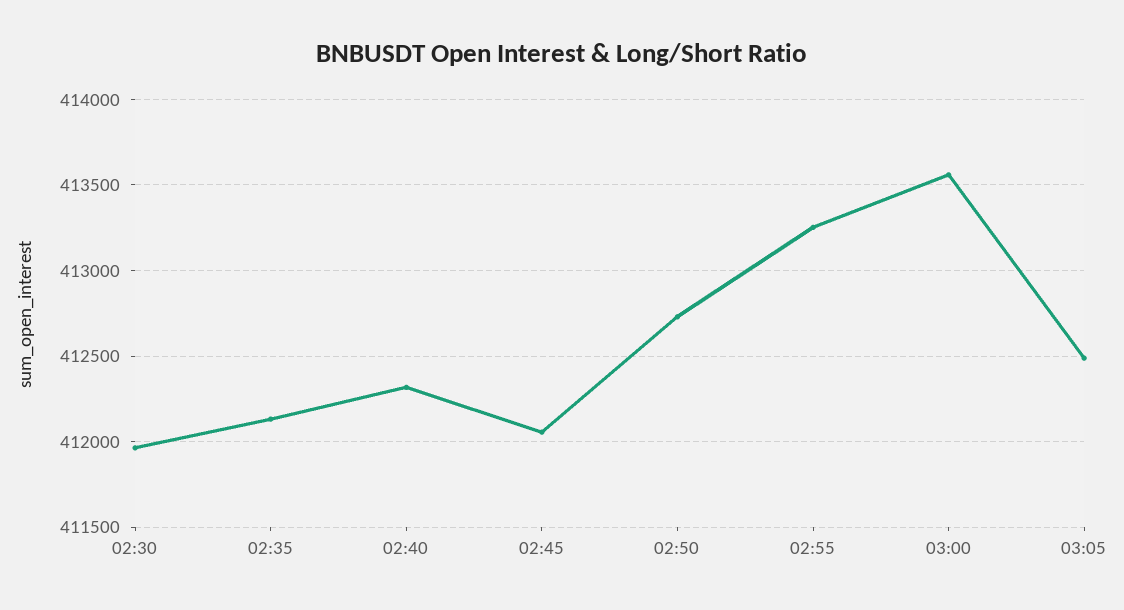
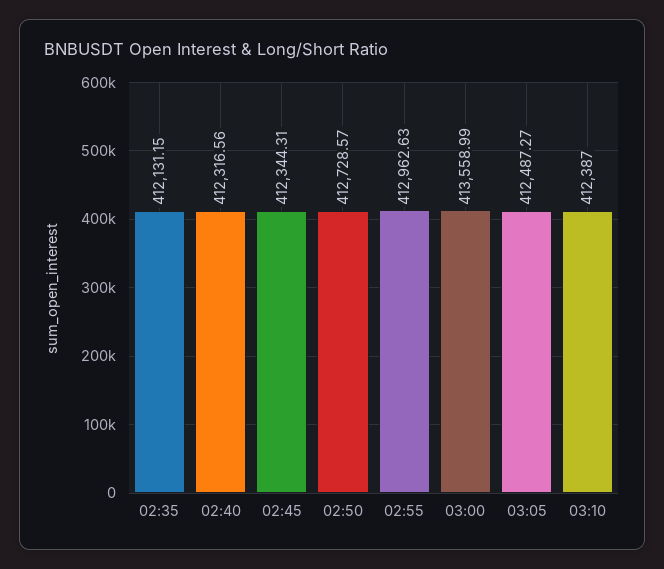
02:30: 411950 -> none
02:45: 412050 -> 412344.31
02:55: 413250 -> 412962.63
03:10: none -> 412387

